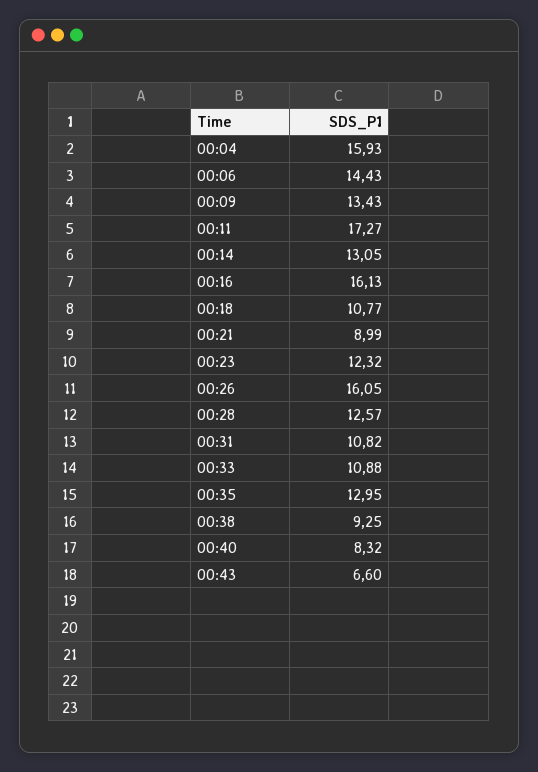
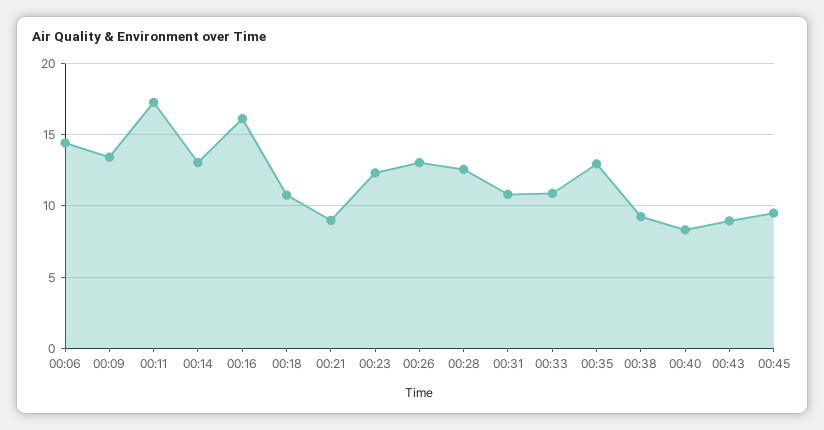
00:04: 15.93 -> none
00:26: 16.05 -> 13
00:43: 6.6 -> 9
00:45: none -> 9.5

